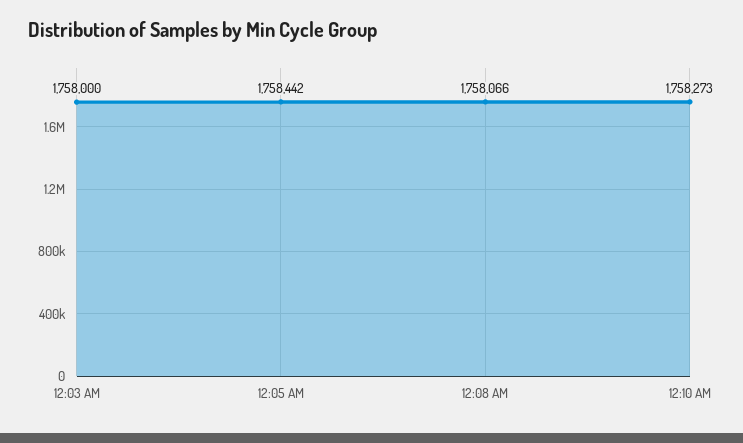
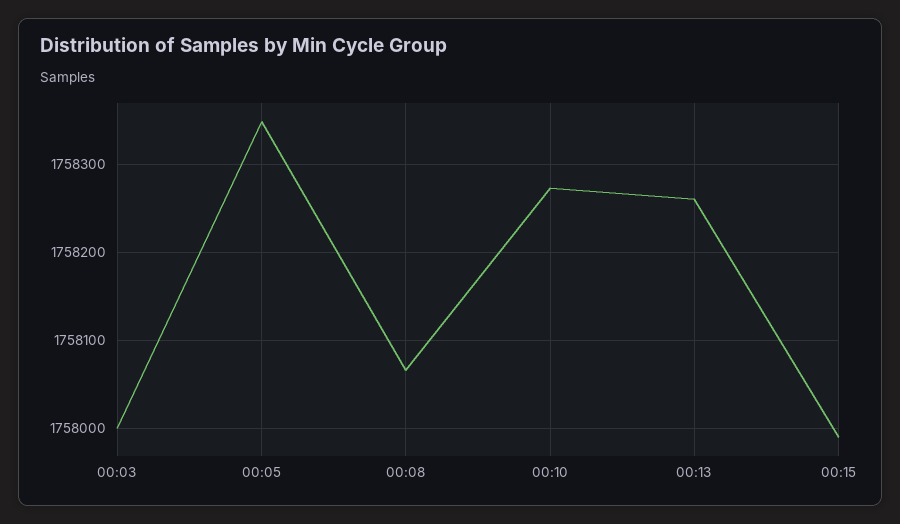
12:05 AM: 1758442 -> 1758350
00:13: none -> 1758260
00:15: none -> 1757990

